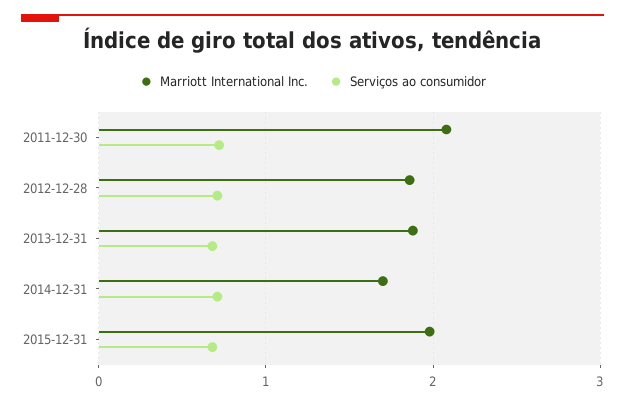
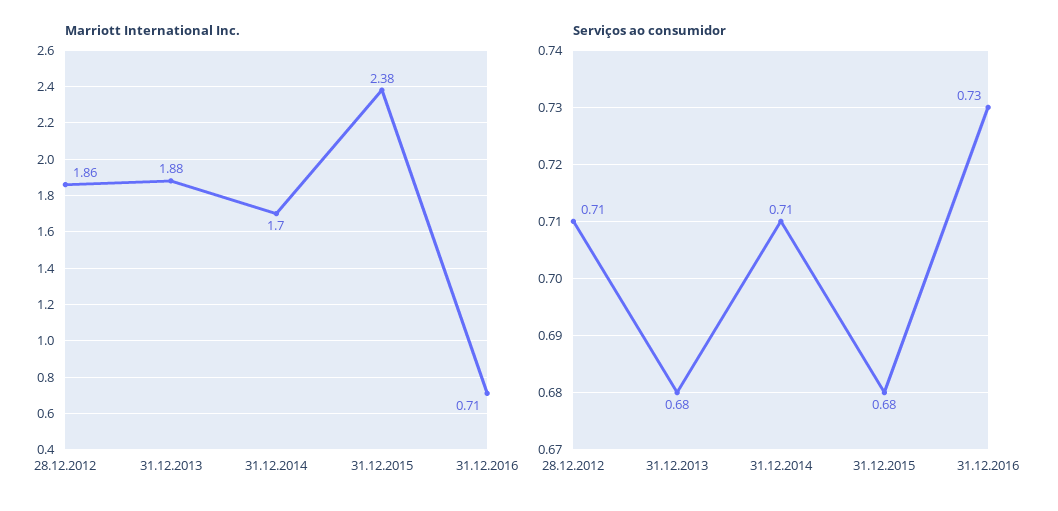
Marriott International Inc., 2011-12-30: 2.1 -> none
Serviços ao consumidor, 2011-12-30: 0.7 -> none
Marriott International Inc., 2015-12-31: 2 -> 2.38
Marriott International Inc., 31.12.2016: none -> 0.71
Serviços ao consumidor, 31.12.2016: none -> 0.73

